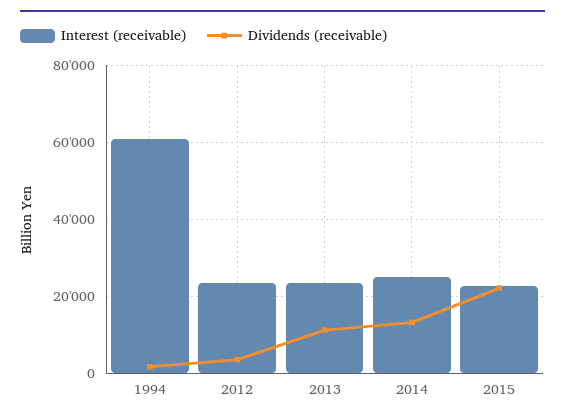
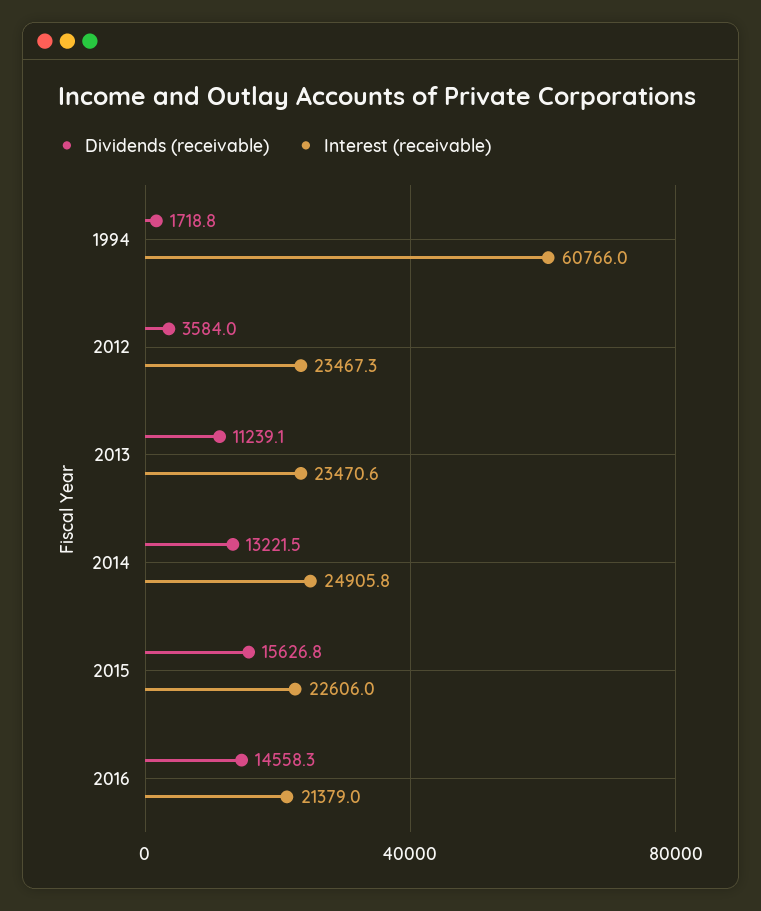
Dividends (receivable), 2015: 22000 -> 15626.8
Dividends (receivable), 2016: none -> 14558.3
Interest (receivable), 2016: none -> 21379

